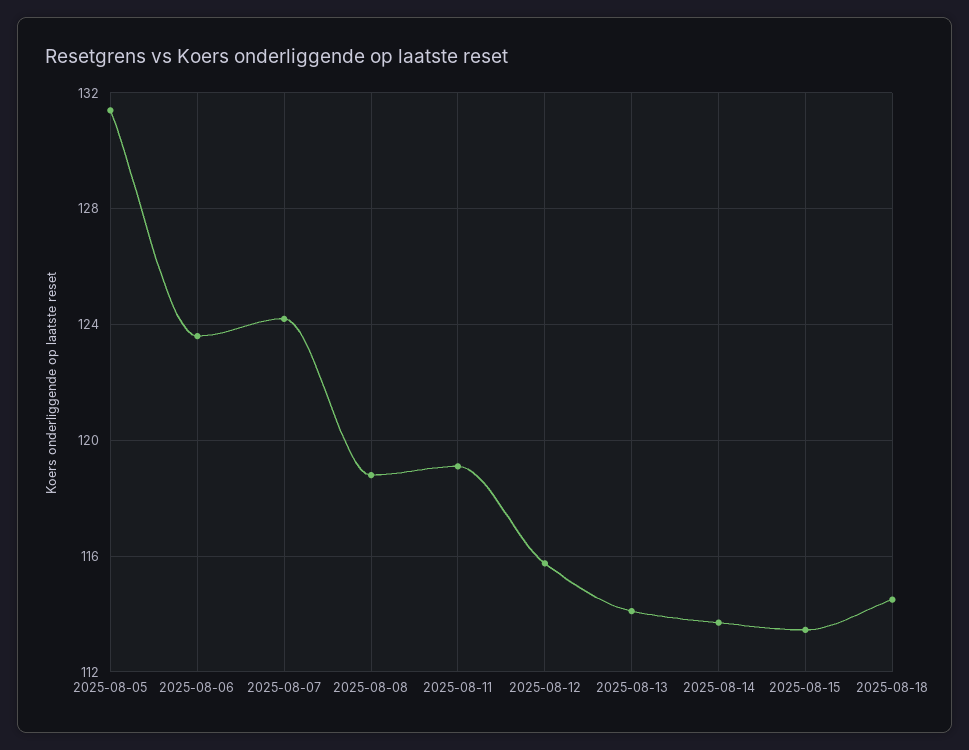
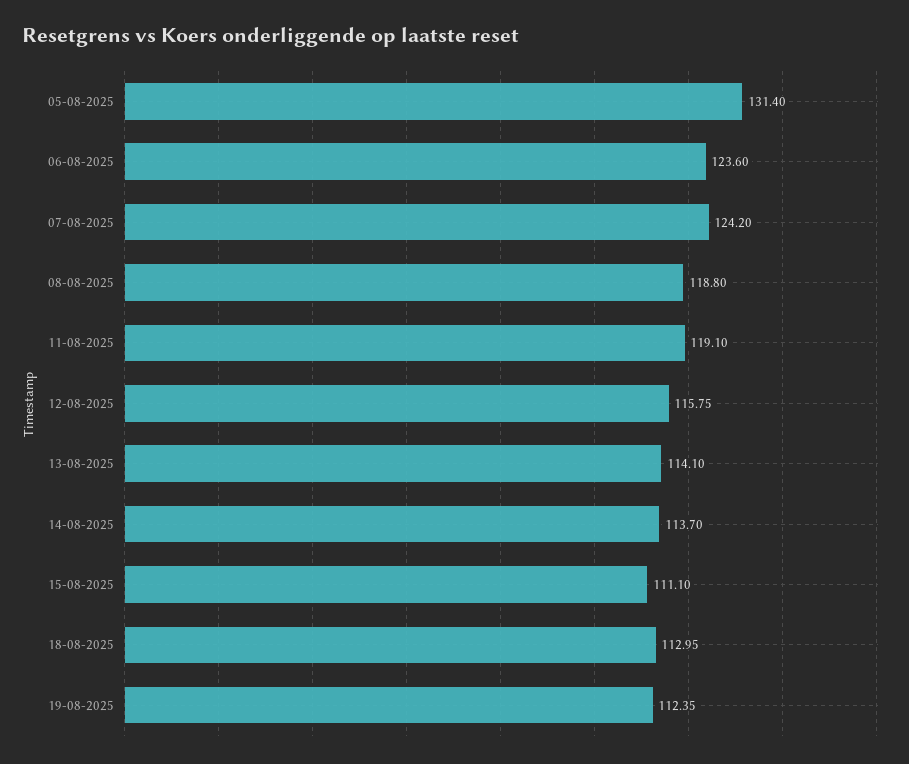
2025-08-15: 113.5 -> 111.1
2025-08-18: 114.5 -> 112.95
19-08-2025: none -> 112.35

